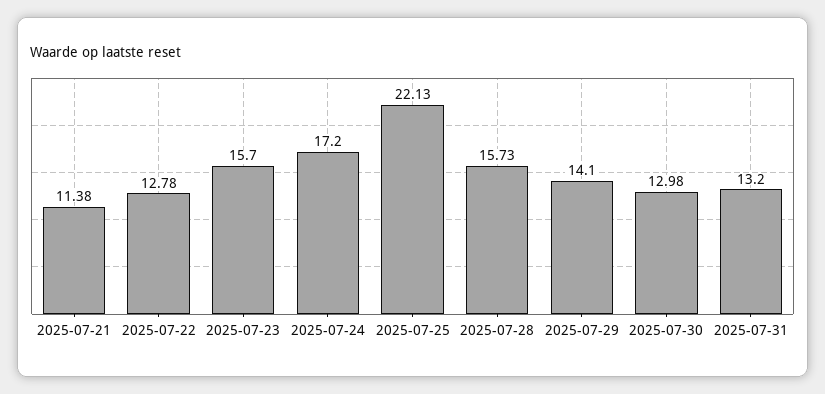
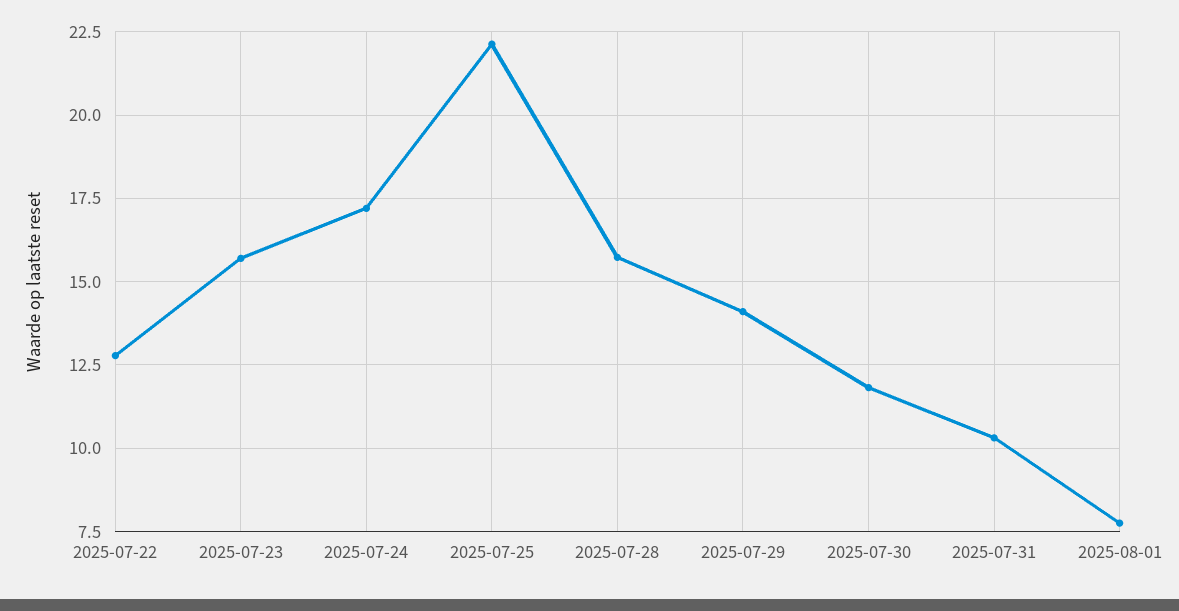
2025-07-21: 11.38 -> none
2025-07-30: 12.98 -> 11.75
2025-07-31: 13.2 -> 10.25
2025-08-01: none -> 7.75

